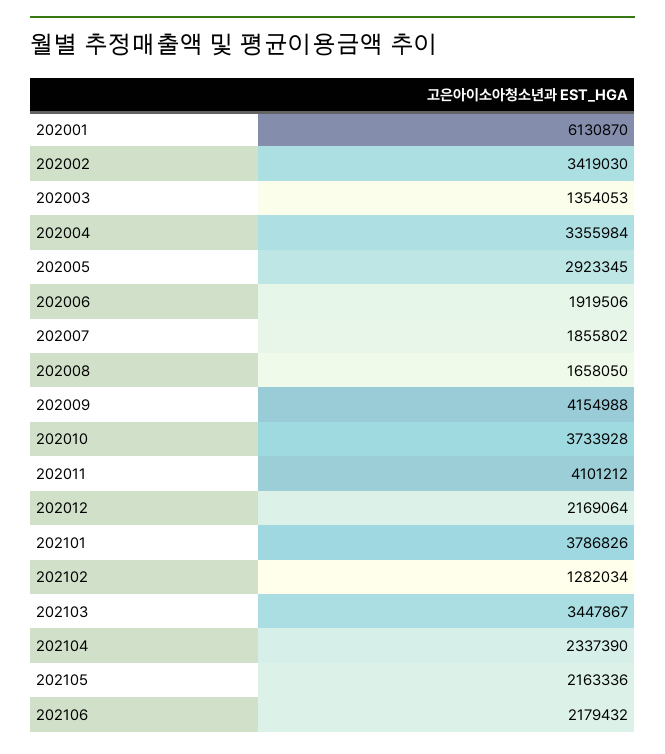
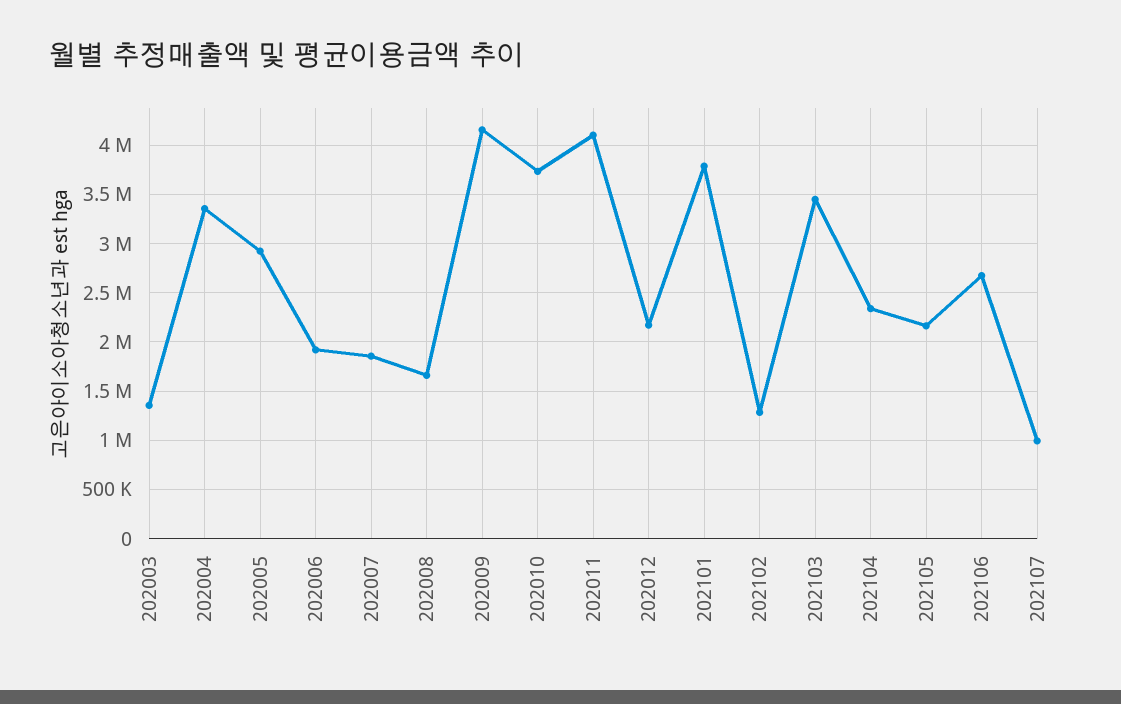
202001: 6130870 -> none
202002: 3419030 -> none
202106: 2179432 -> 2700000
202107: none -> 1000000

